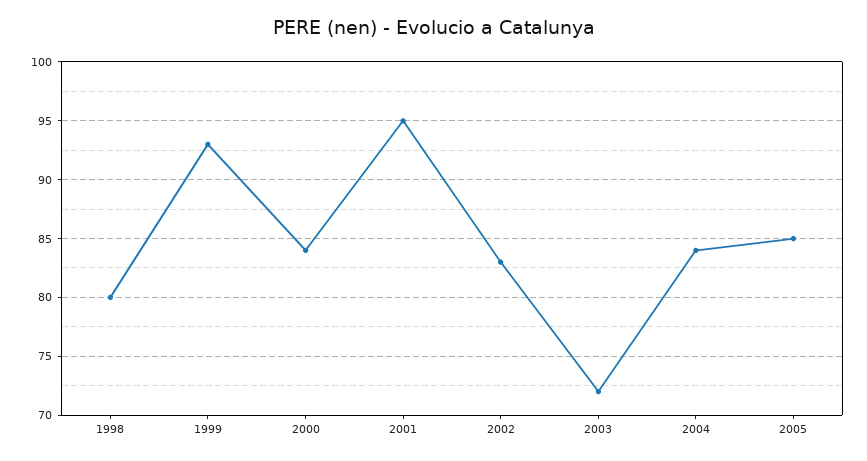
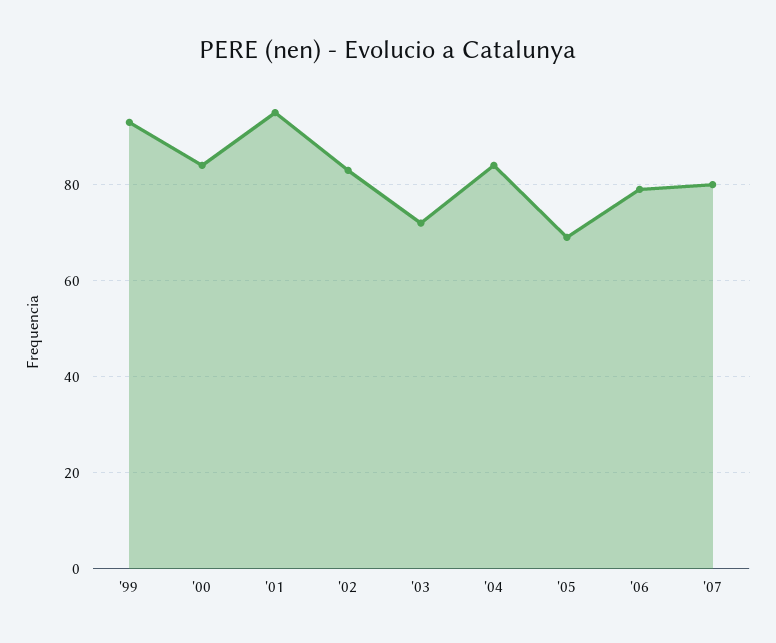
1998: 80 -> none
2005: 85 -> 70
'06: none -> 80
'07: none -> 80

